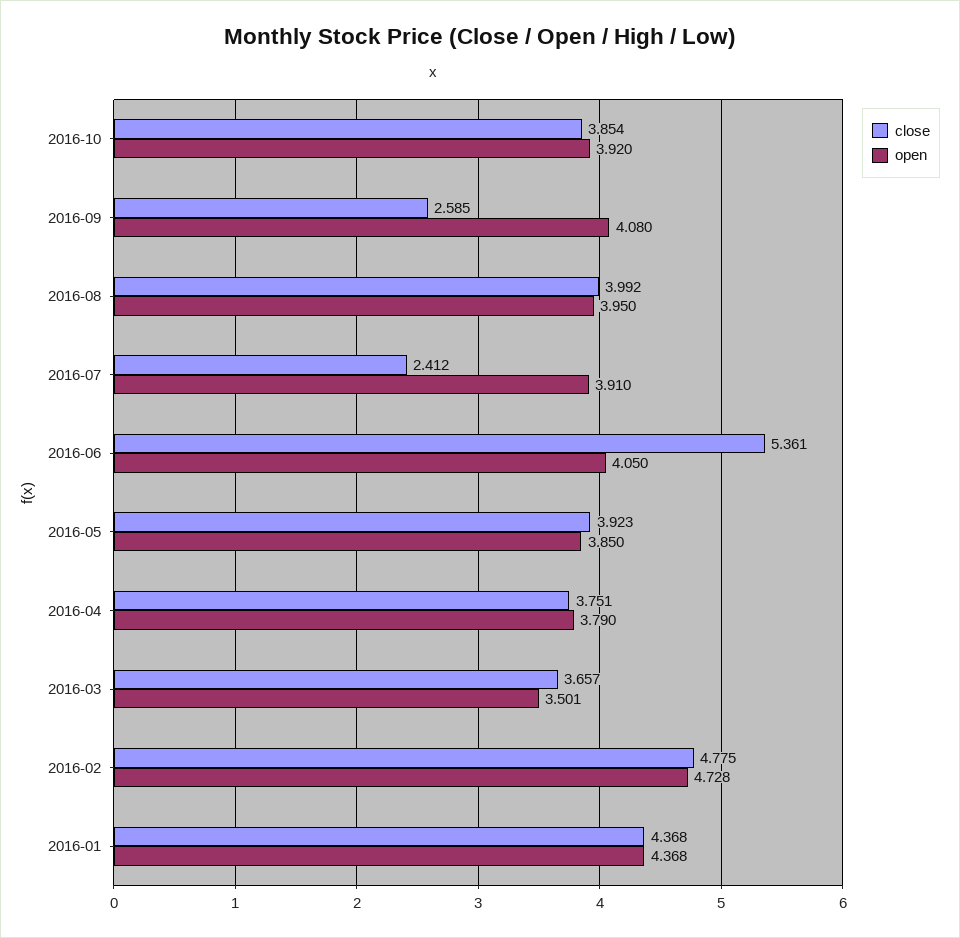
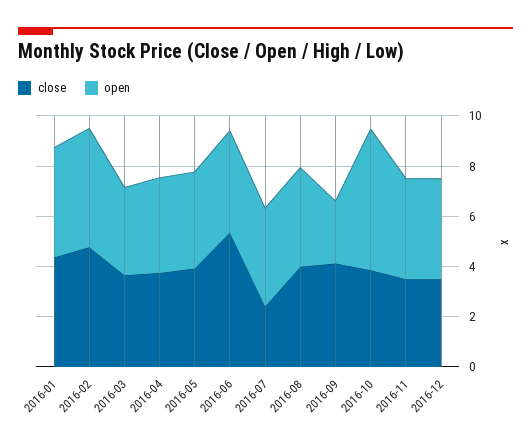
open, 2016-10: 3.92 -> 5.5
close, 2016-09: 2.585 -> 4
open, 2016-09: 4.08 -> 2.5
close, 2016-11: none -> 3.5
open, 2016-11: none -> 4
close, 2016-12: none -> 3.5
open, 2016-12: none -> 4

